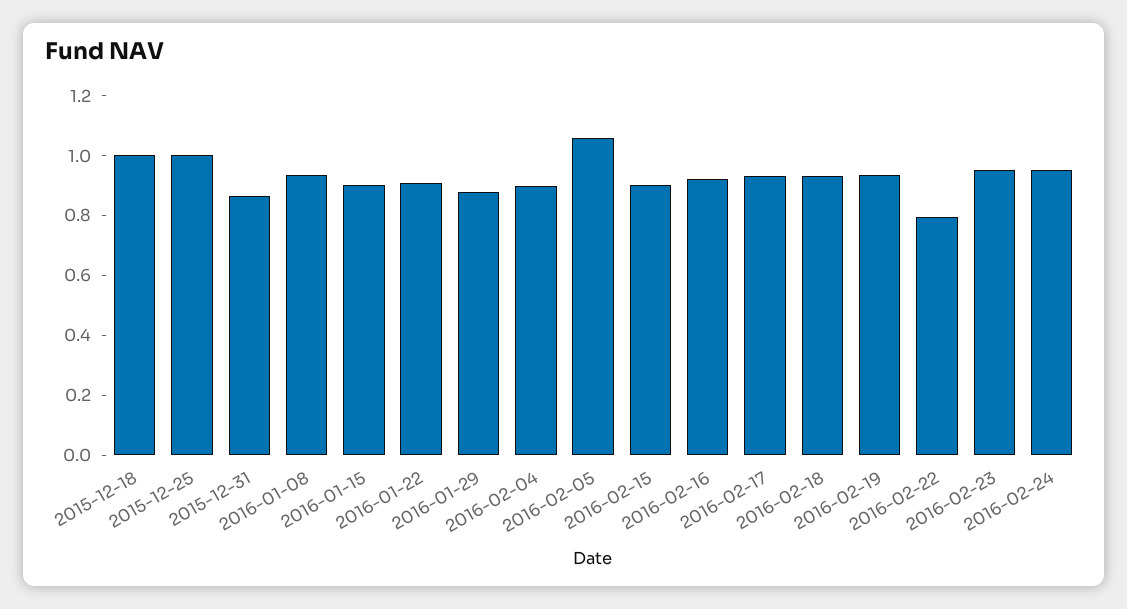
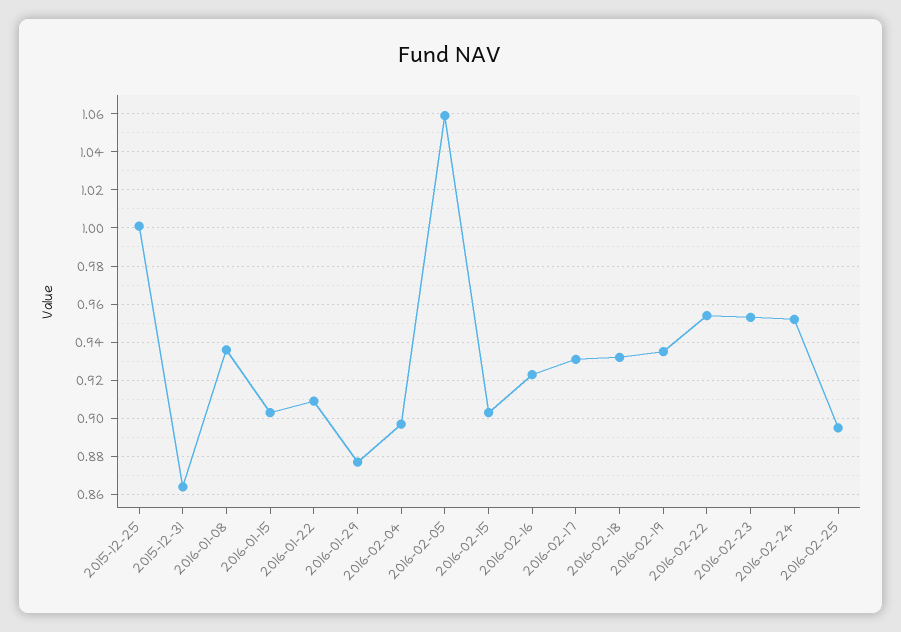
2015-12-18: 1 -> none
2016-02-22: 0.8 -> 0.955
2016-02-25: none -> 0.895

